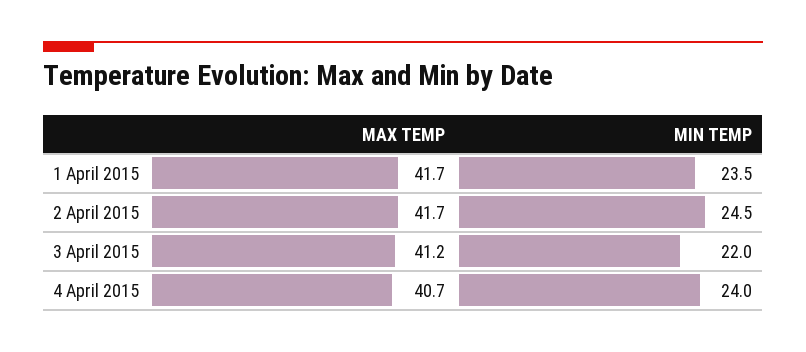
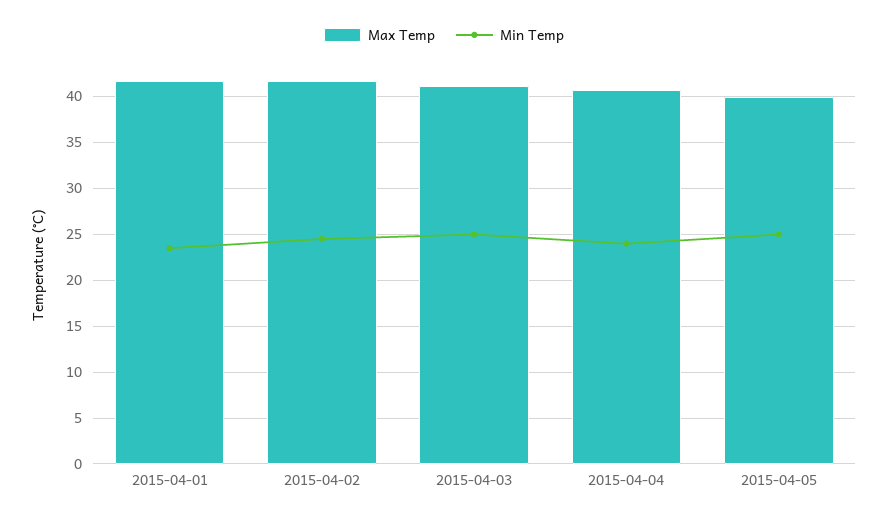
MIN TEMP, 3 April 2015: 22 -> 25
MAX TEMP, 2015-04-05: none -> 40
MIN TEMP, 2015-04-05: none -> 25

